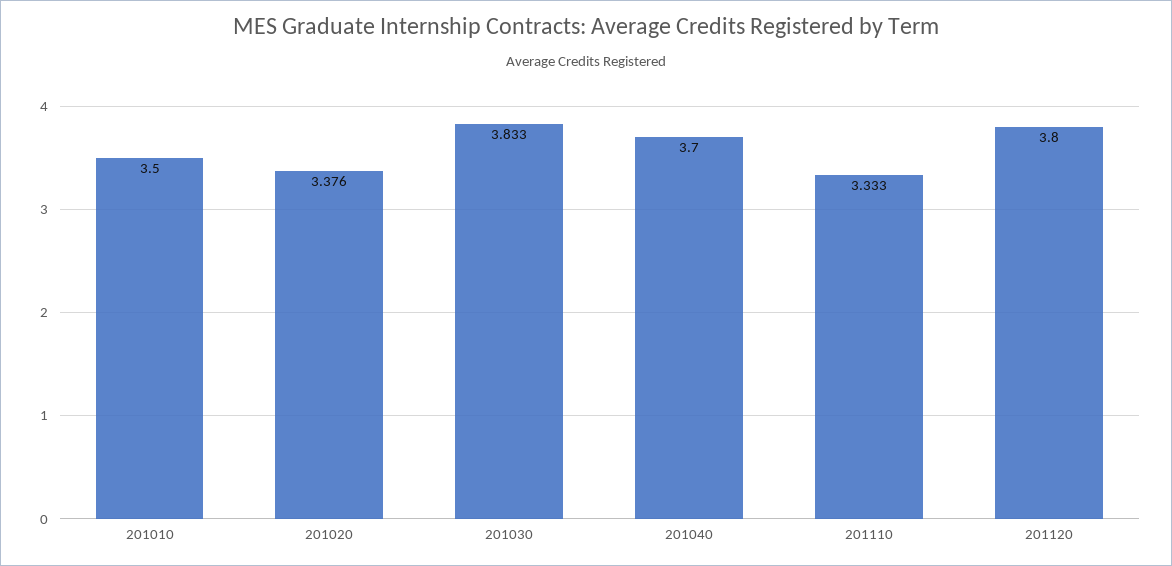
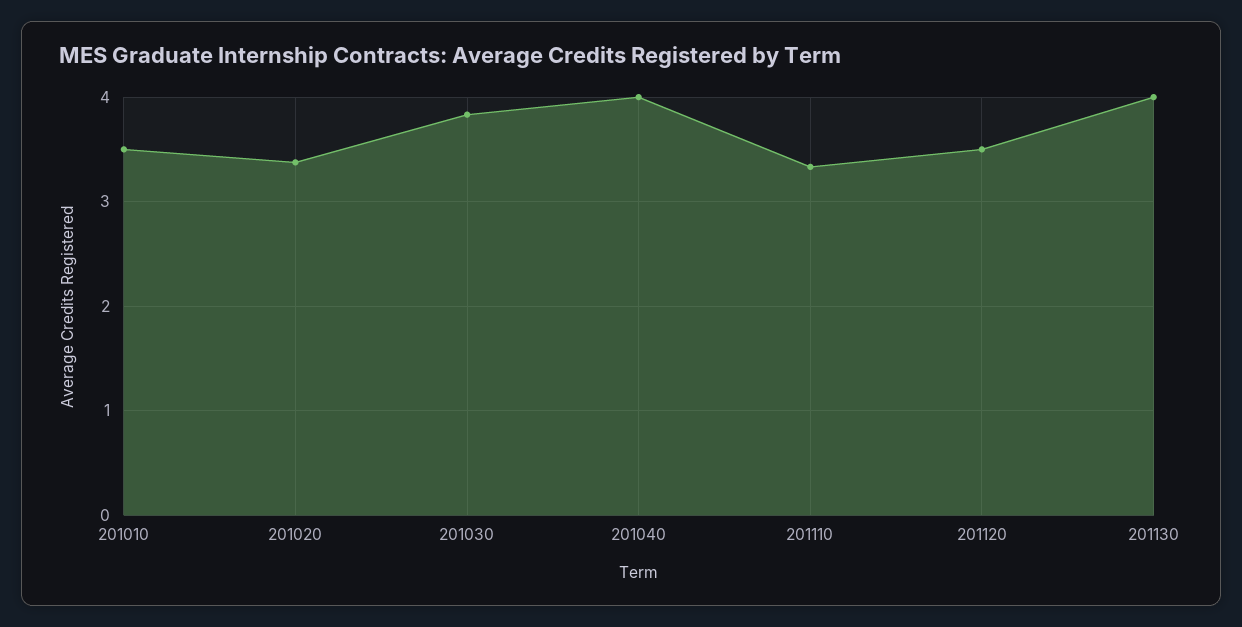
201040: 3.7 -> 4
201120: 3.8 -> 3.5
201130: none -> 4

